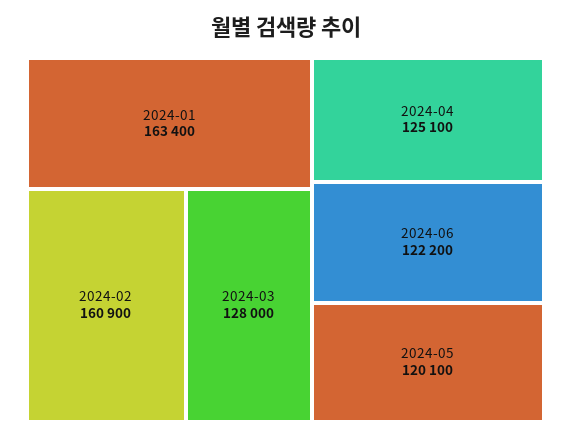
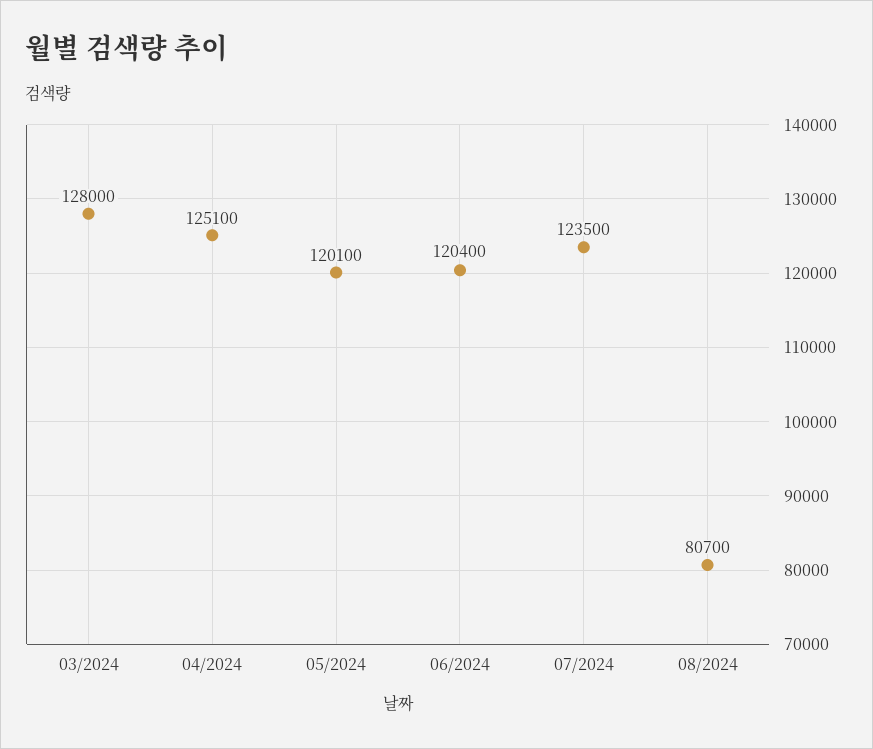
2024-01: 163400 -> none
2024-02: 160900 -> none
2024-06: 122200 -> 120400
07/2024: none -> 123500
08/2024: none -> 80700

